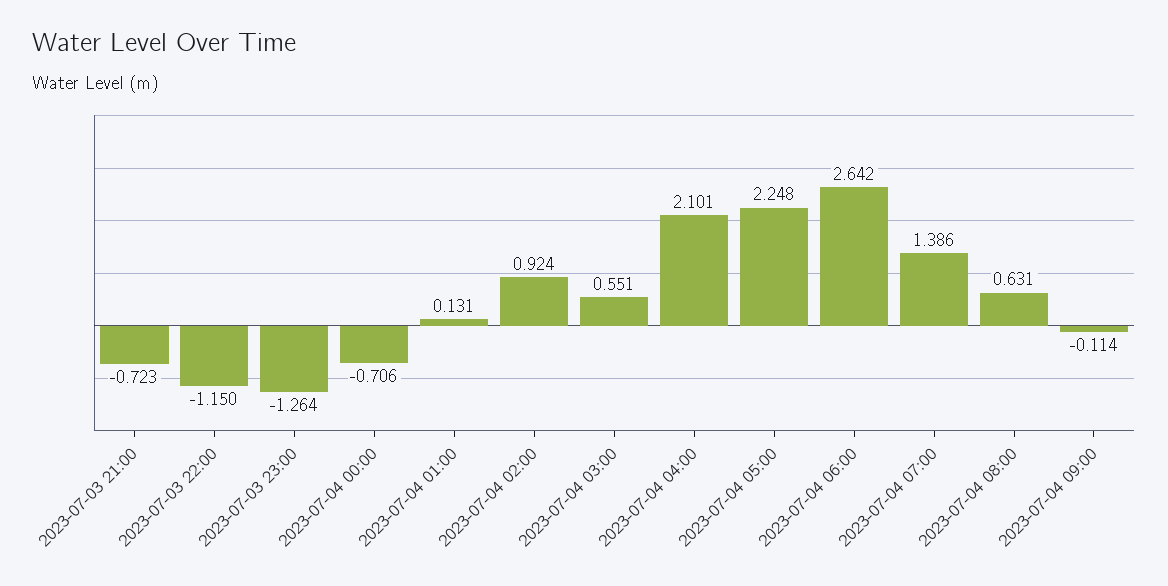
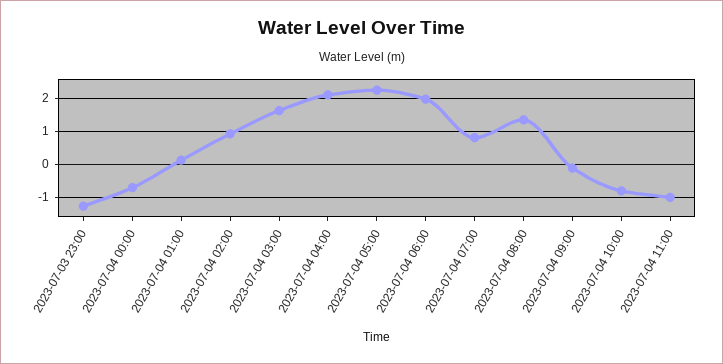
2023-07-03 21:00: -0.723 -> none
2023-07-03 22:00: -1.15 -> none
2023-07-04 03:00: 0.551 -> 1.6
2023-07-04 06:00: 2.642 -> 2
2023-07-04 07:00: 1.386 -> 0.8
2023-07-04 08:00: 0.631 -> 1.4
2023-07-04 10:00: none -> -0.8
2023-07-04 11:00: none -> -1

